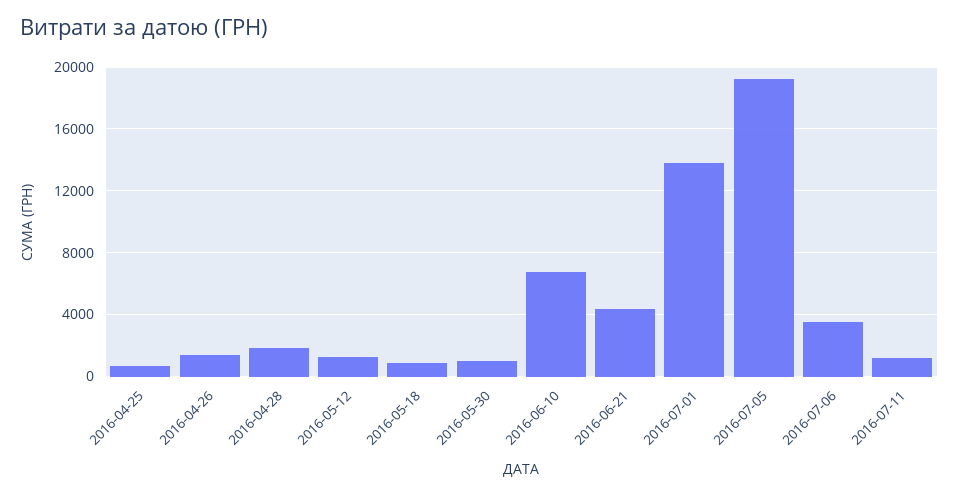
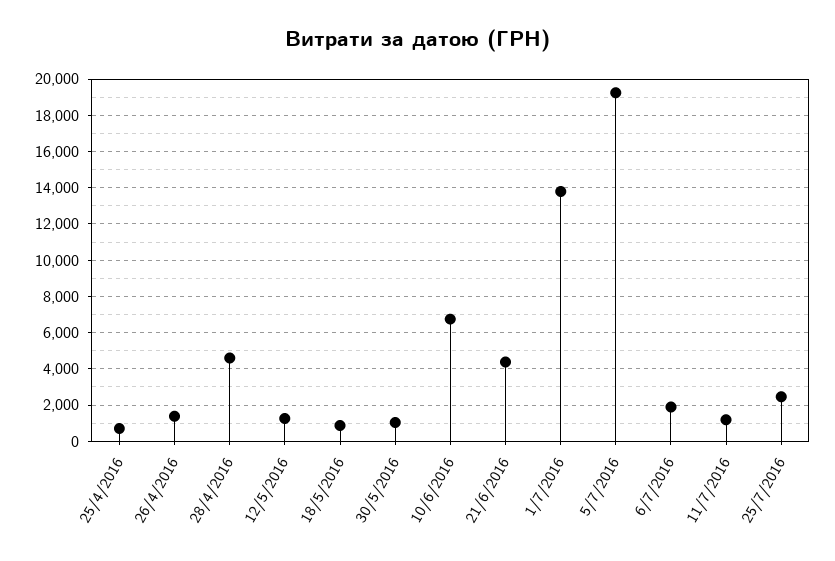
2016-04-28: 2000 -> 4500
2016-07-06: 3500 -> 2000
25/7/2016: none -> 2500

